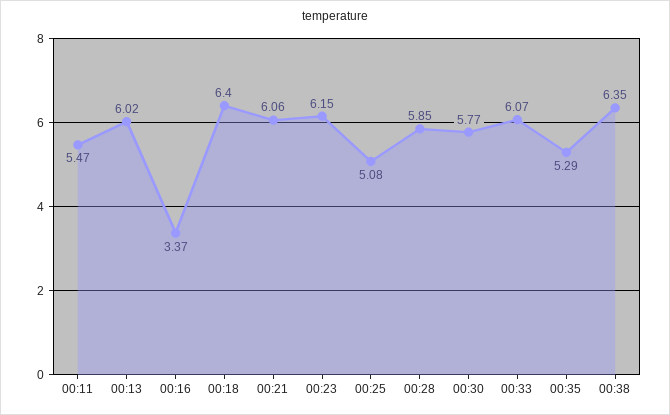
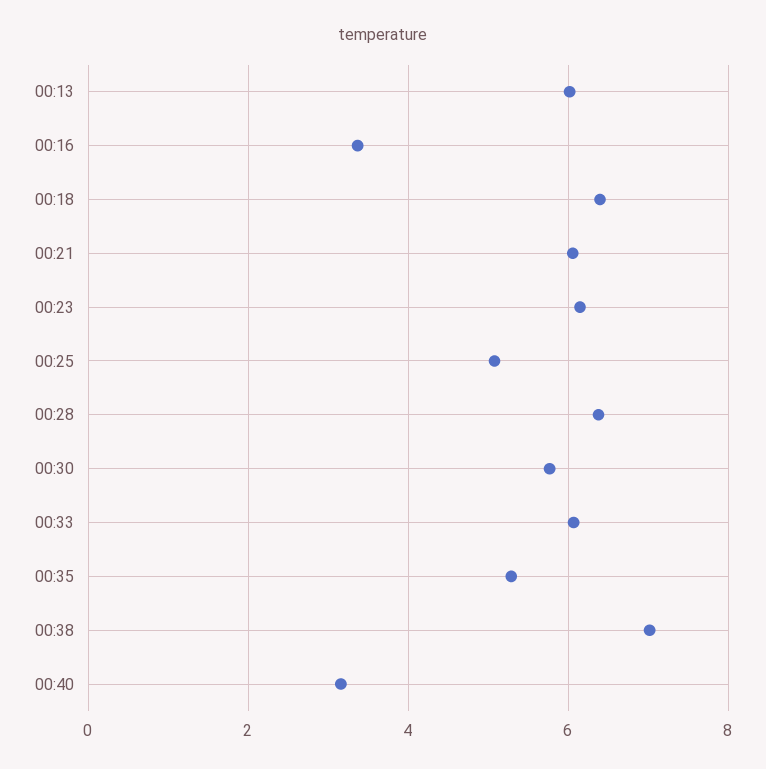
00:11: 5.47 -> none
00:28: 5.85 -> 6.4
00:38: 6.35 -> 7
00:40: none -> 3.2

